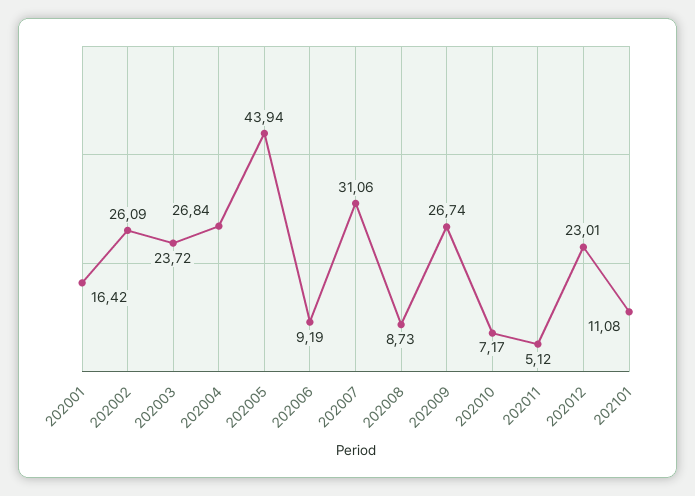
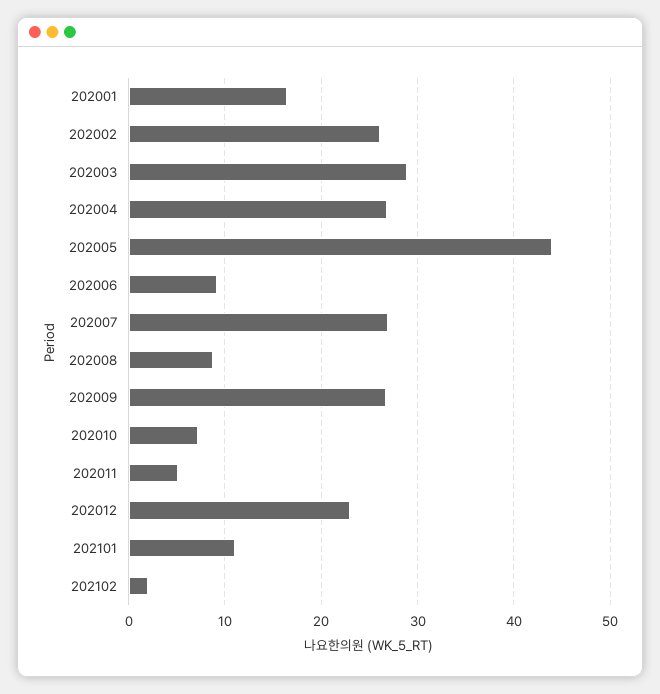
202003: 23.72 -> 29
202007: 31.06 -> 27
202102: none -> 2

